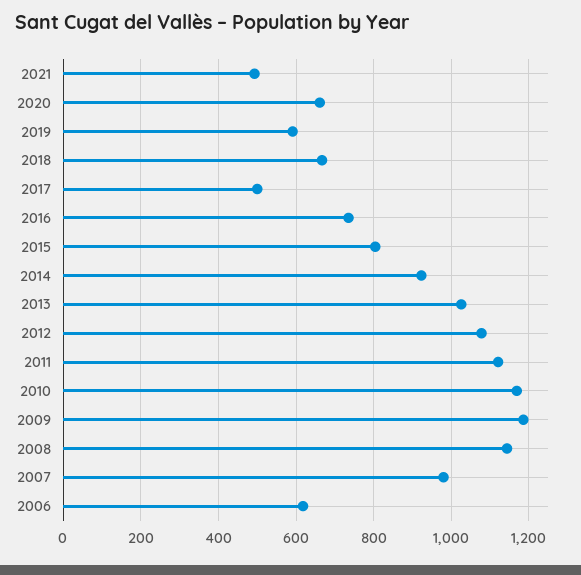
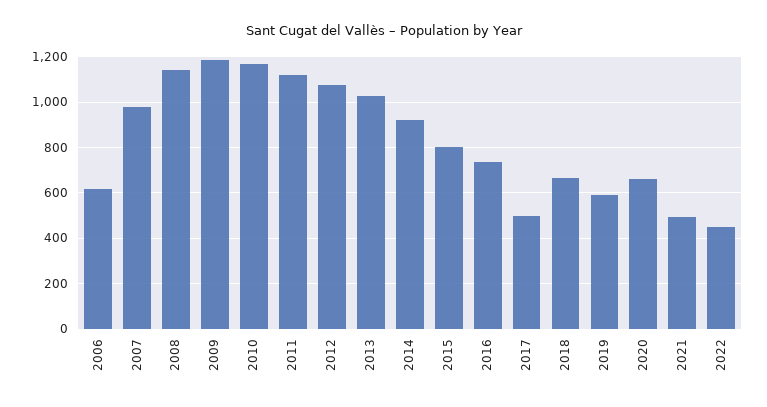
2022: none -> 450

